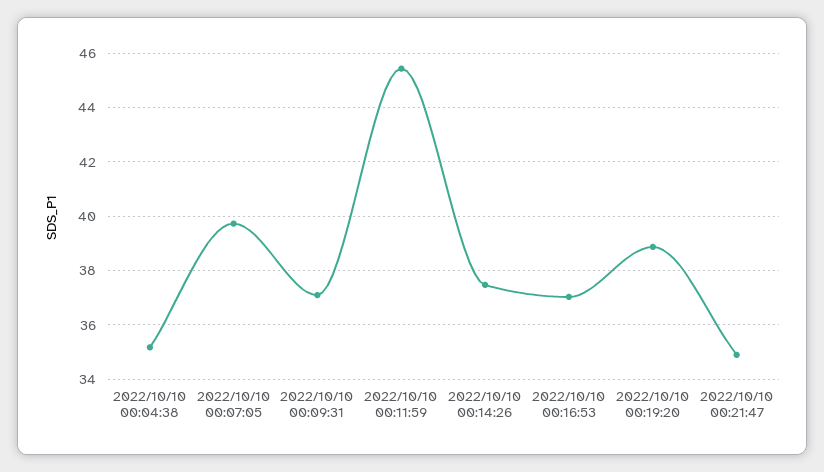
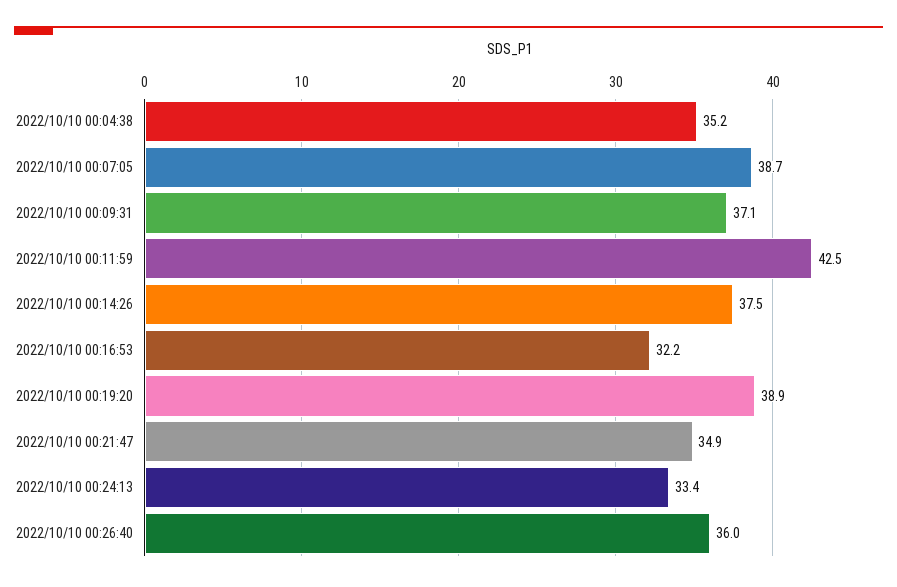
2022/10/10 00:07:05: 39.75 -> 38.7
2022/10/10 00:11:59: 45.5 -> 42.5
2022/10/10 00:16:53: 37 -> 32.2
2022/10/10 00:24:13: none -> 33.4
2022/10/10 00:26:40: none -> 36

